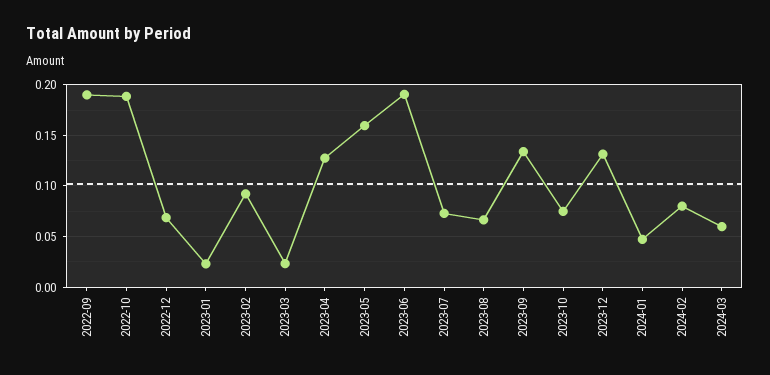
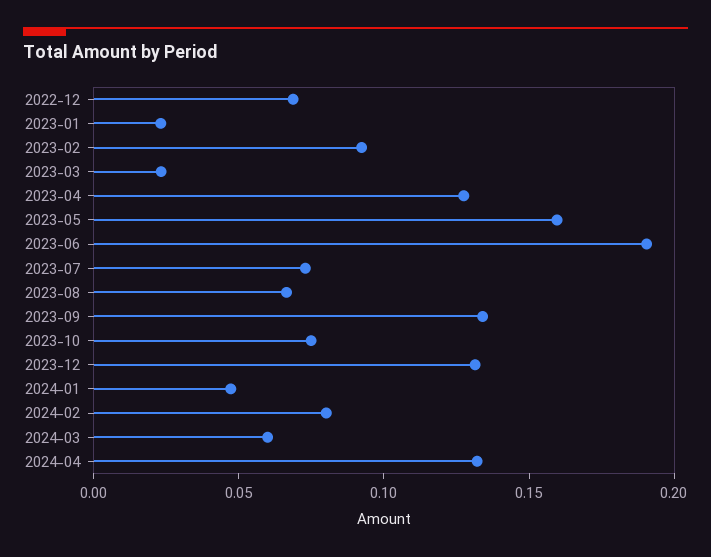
2022-09: 0.19 -> none
2022-10: 0.19 -> none
2024-04: none -> 0.13

